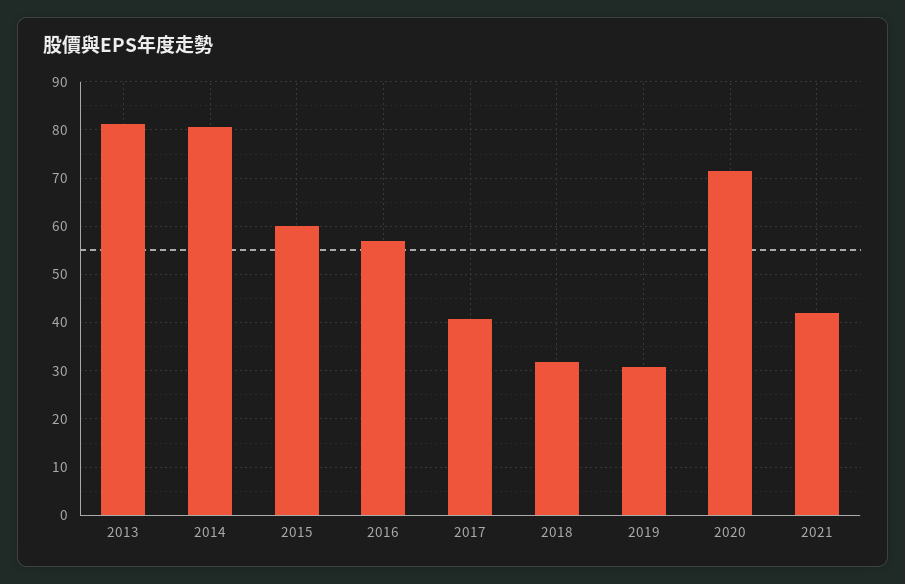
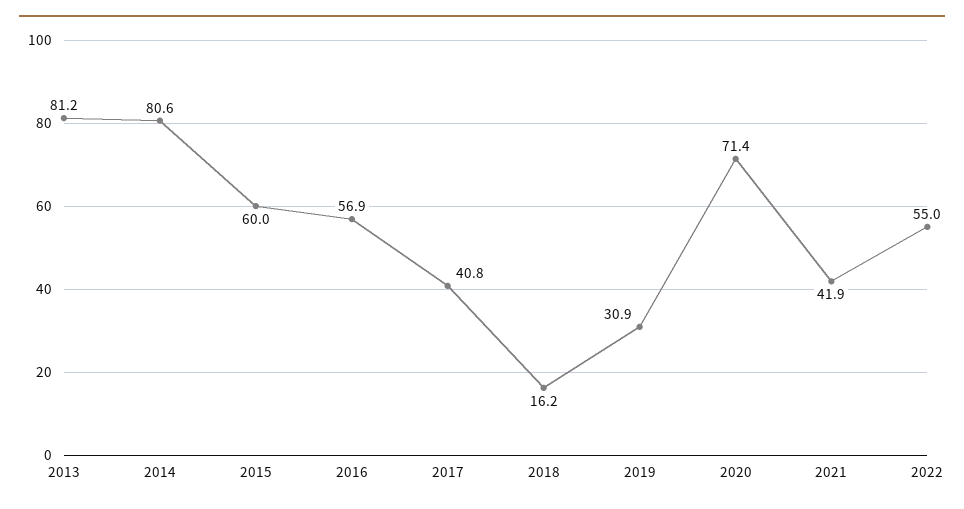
2018: 32 -> 16.2
2022: none -> 55

